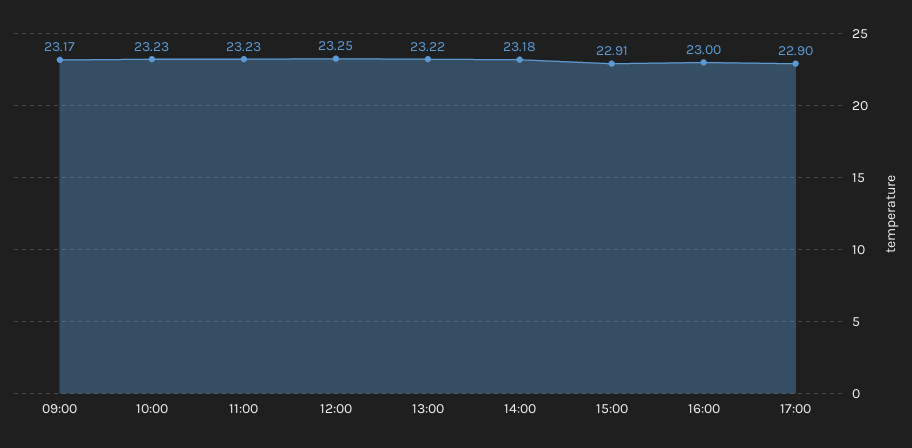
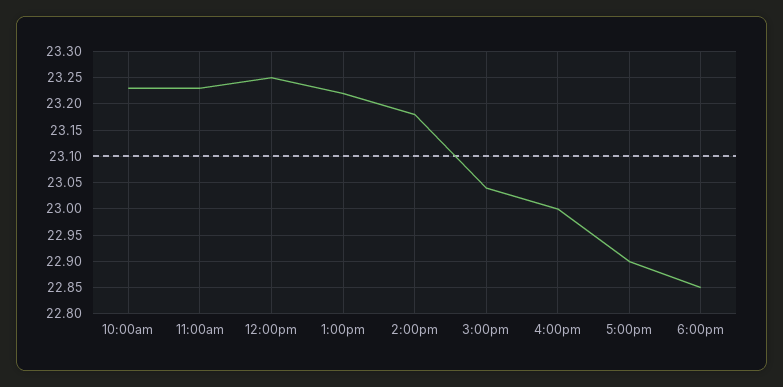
09:00: 23.17 -> none
15:00: 22.91 -> 23.05
6:00pm: none -> 22.85

